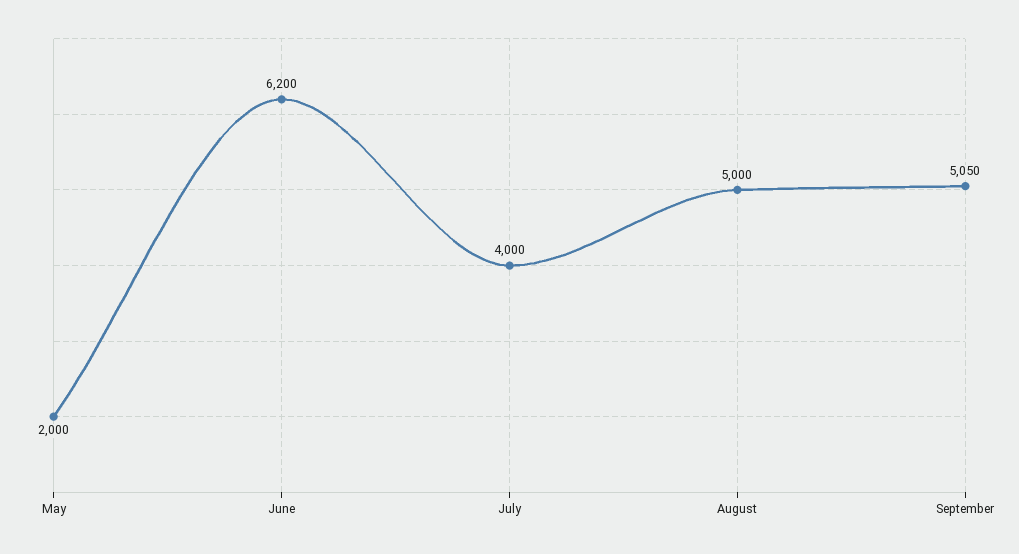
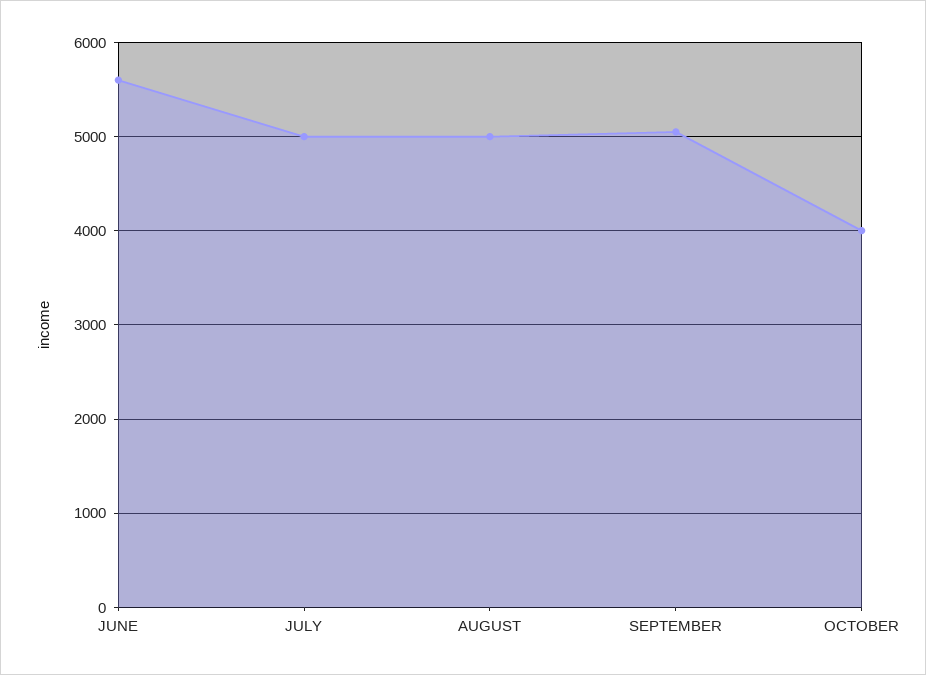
May: 2000 -> none
June: 6200 -> 5600
July: 4000 -> 5000
OCTOBER: none -> 4000

